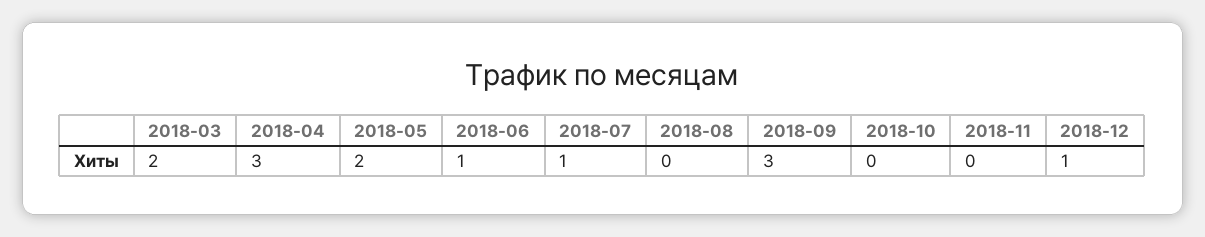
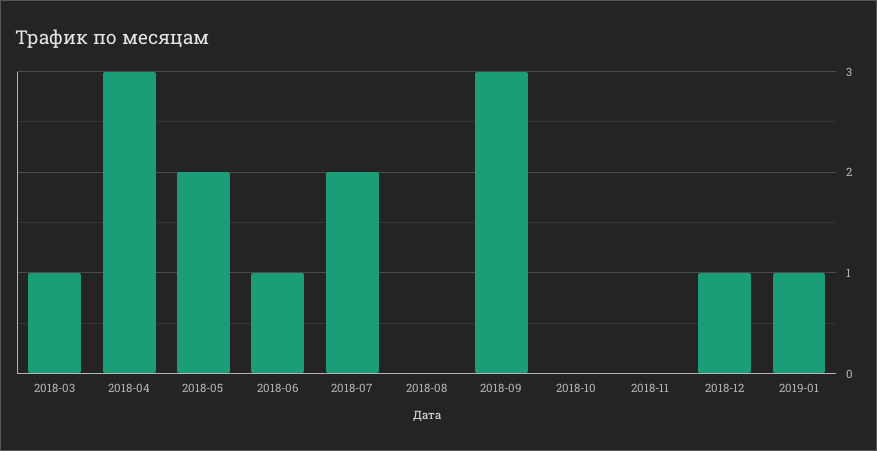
2018-03: 2 -> 1
2018-07: 1 -> 2
2019-01: none -> 1

